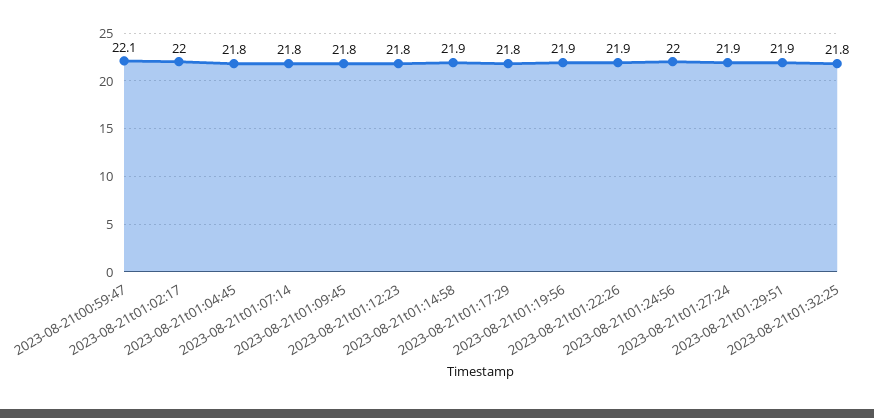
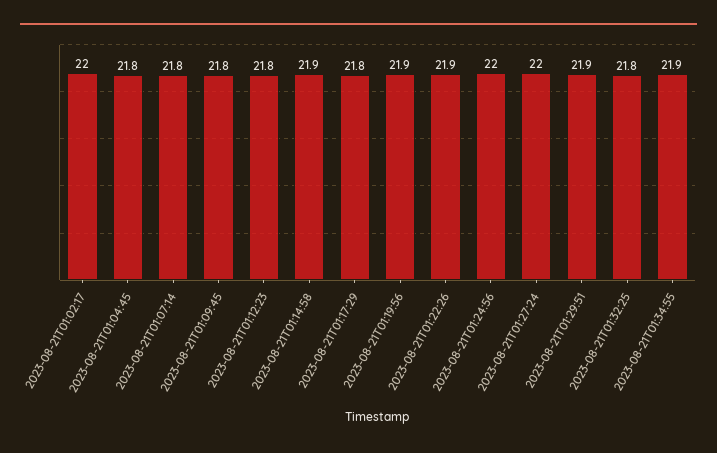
2023-08-21t00:59:47: 22.1 -> none
2023-08-21t01:27:24: 21.9 -> 22
2023-08-21T01:34:55: none -> 21.9

